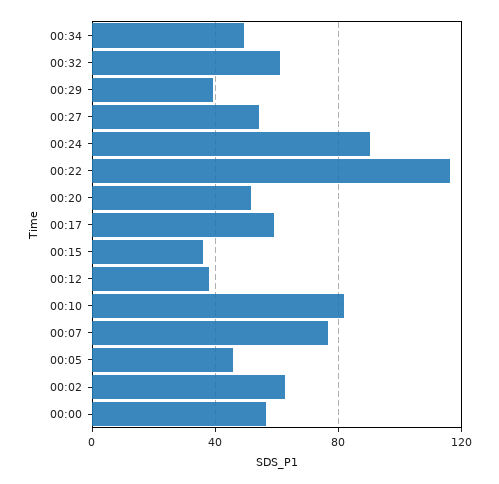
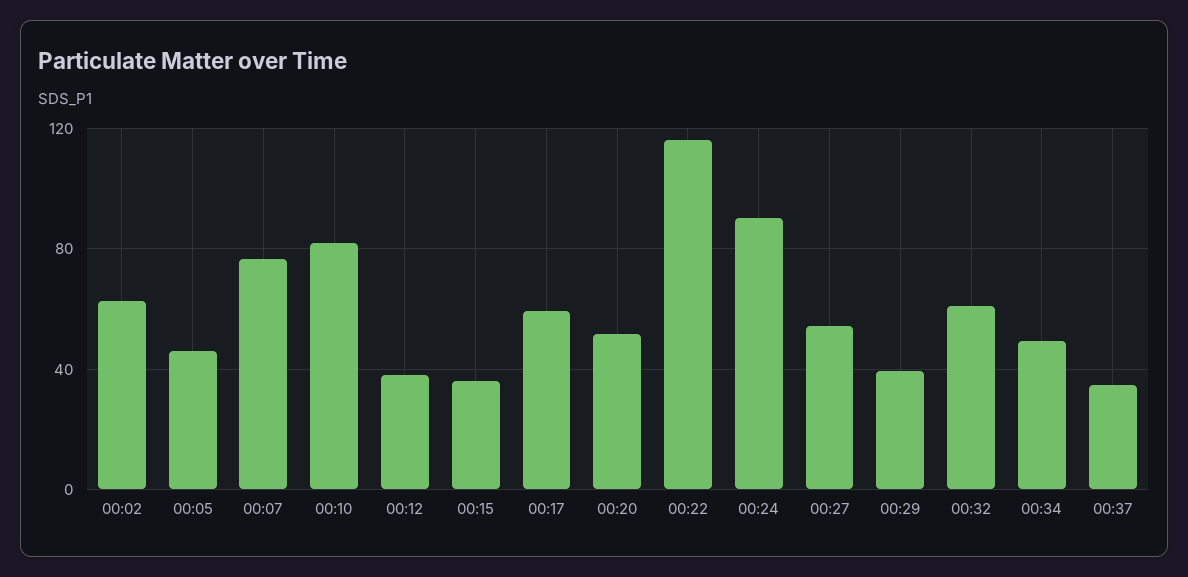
00:00: 55 -> none
00:37: none -> 35

